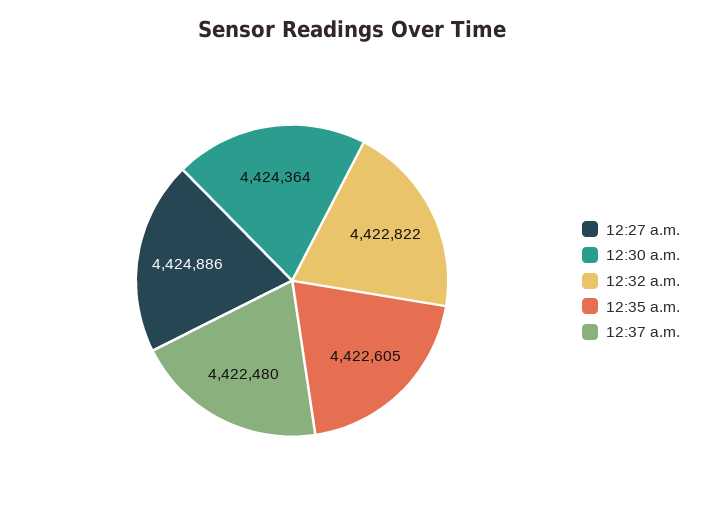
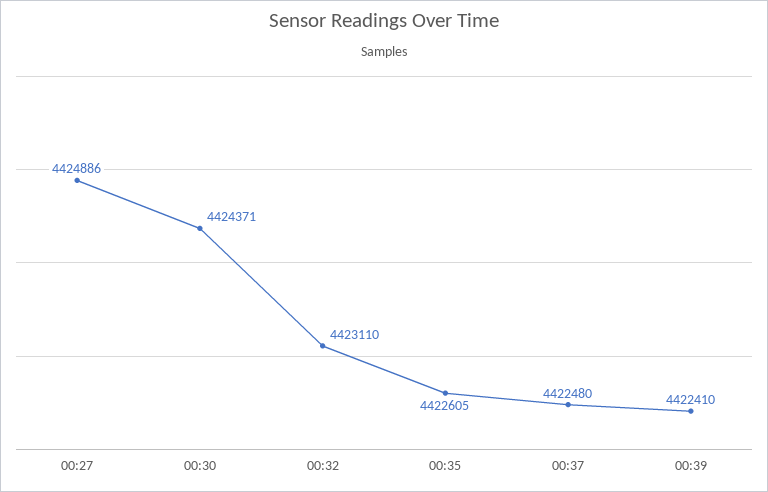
12:30 a.m.: 4424364 -> 4424371
12:32 a.m.: 4422822 -> 4423110
00:39: none -> 4422410

